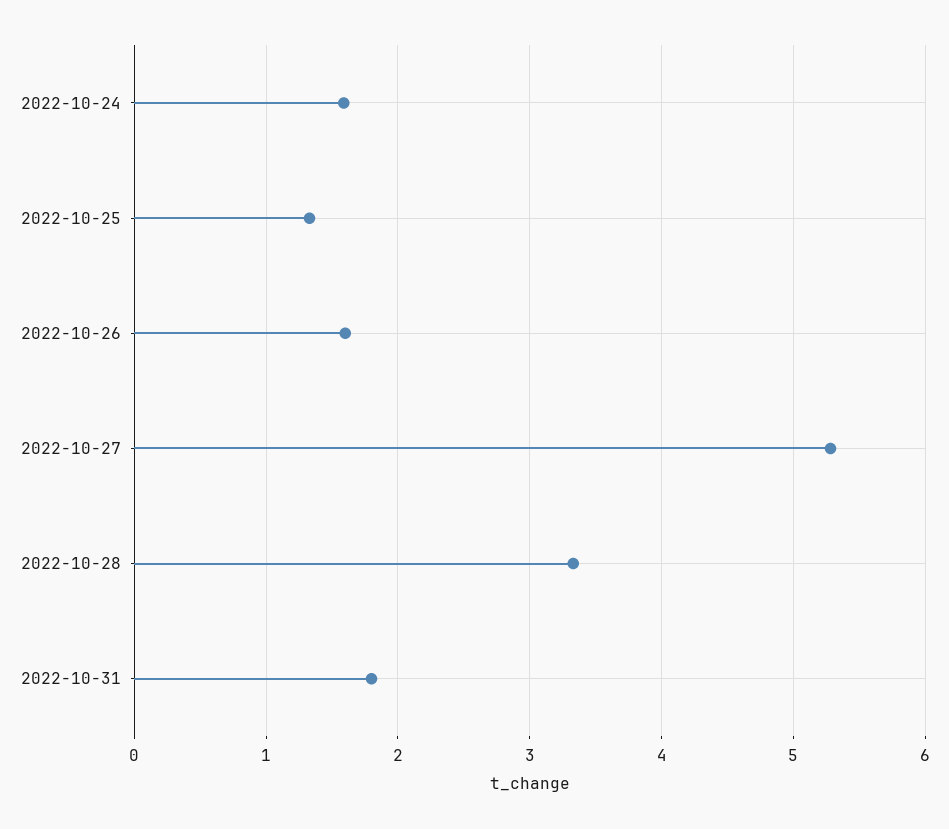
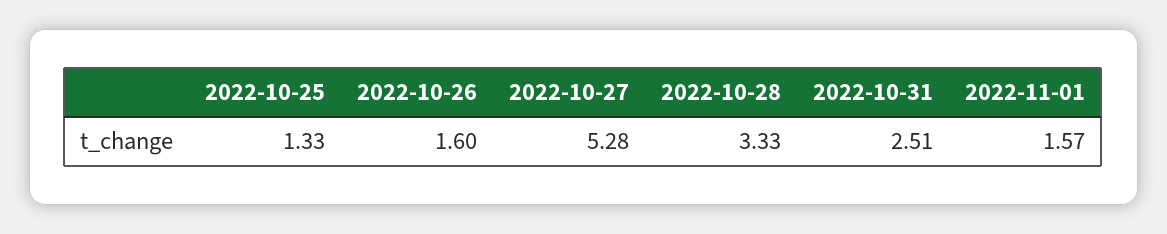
2022-10-24: 1.6 -> none
2022-10-31: 1.8 -> 2.51
2022-11-01: none -> 1.57

